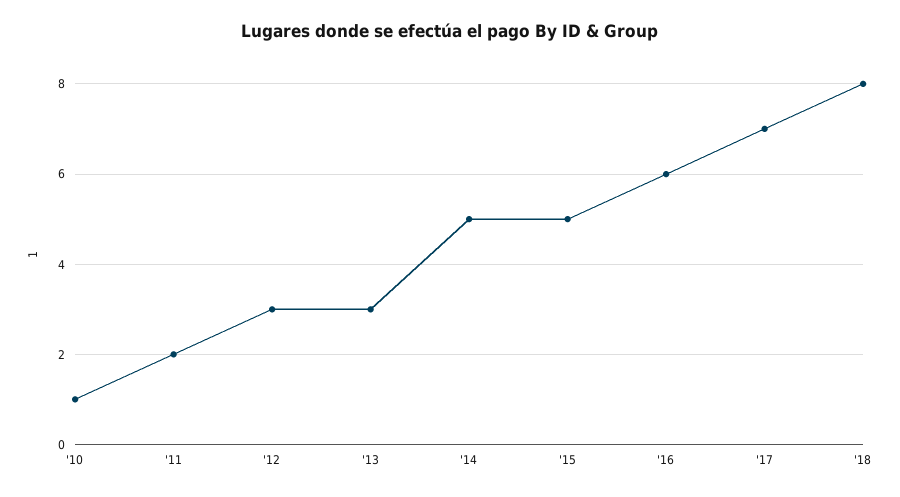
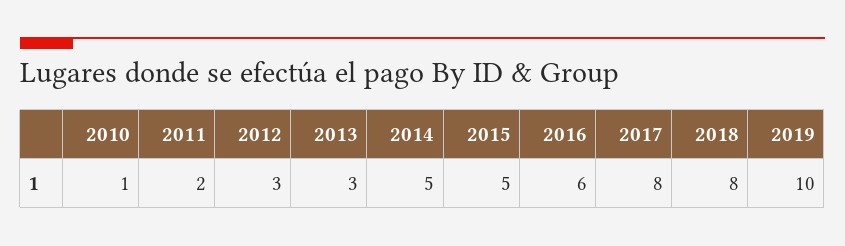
'17: 7 -> 8
2019: none -> 10

